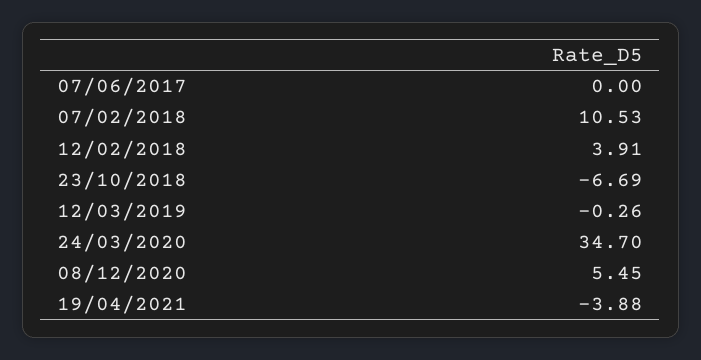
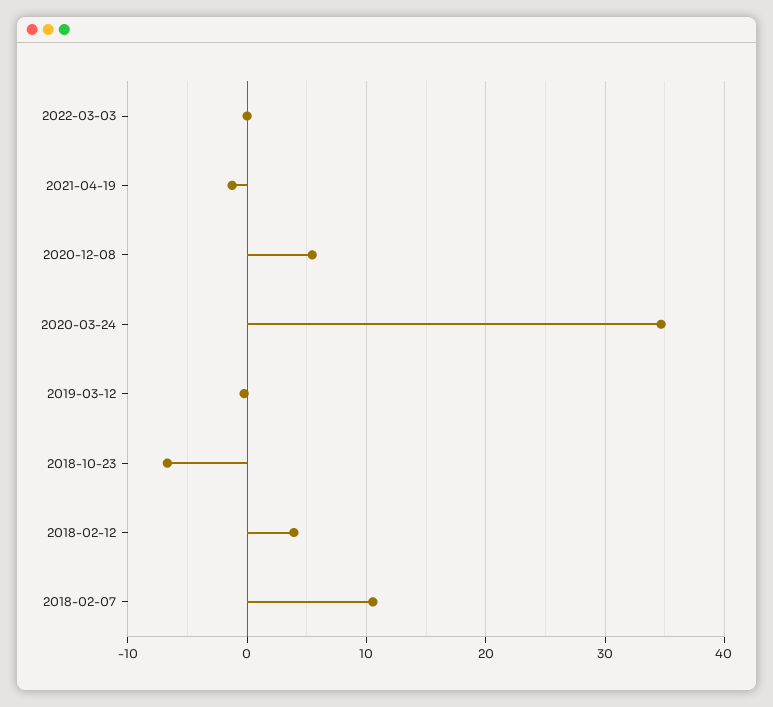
07/06/2017: 0 -> none
19/04/2021: -3.88 -> -1
2022-03-03: none -> 0

